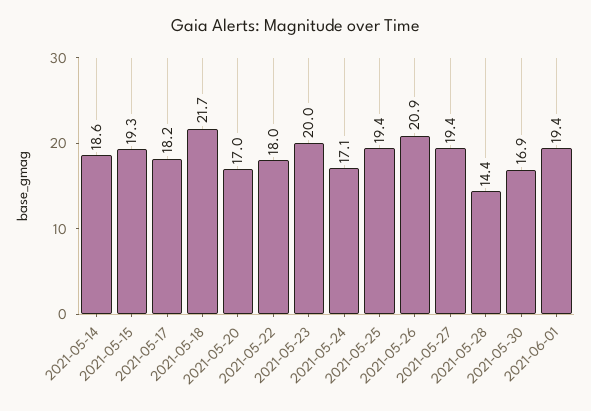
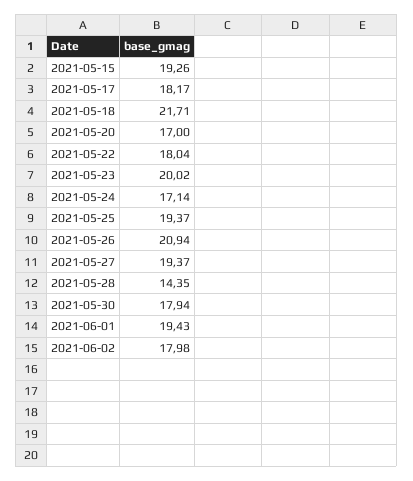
2021-05-14: 18.6 -> none
2021-05-30: 16.9 -> 17.94
2021-06-02: none -> 17.98

